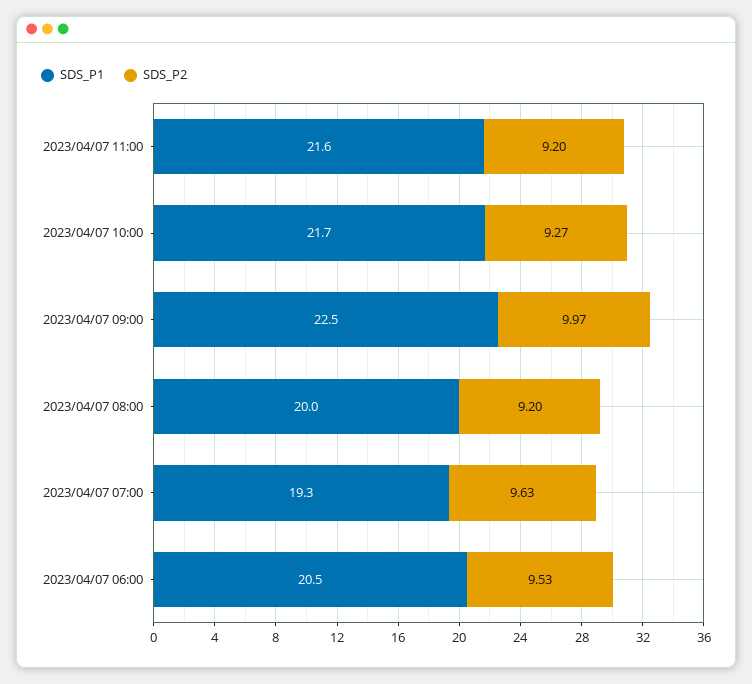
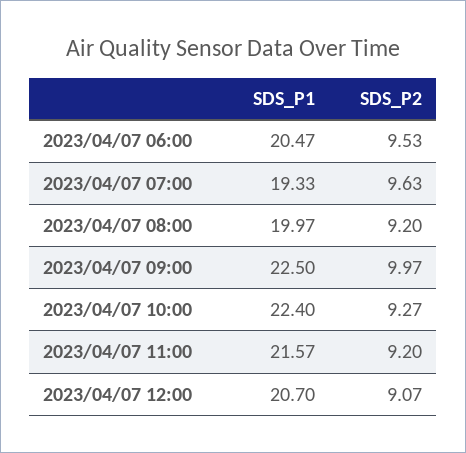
SDS_P1, 2023/04/07 10:00: 21.7 -> 22.4
SDS_P1, 2023/04/07 12:00: none -> 20.7
SDS_P2, 2023/04/07 12:00: none -> 9.07

